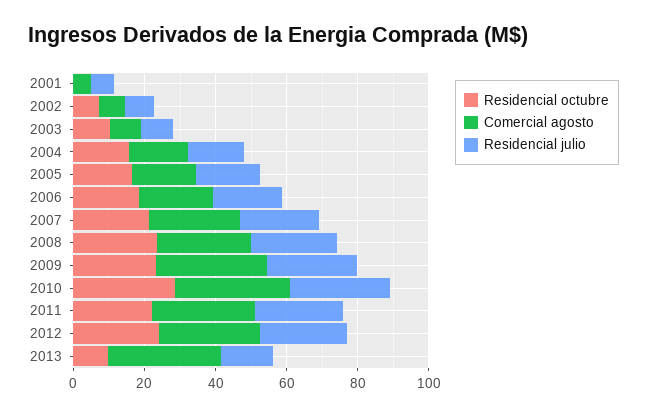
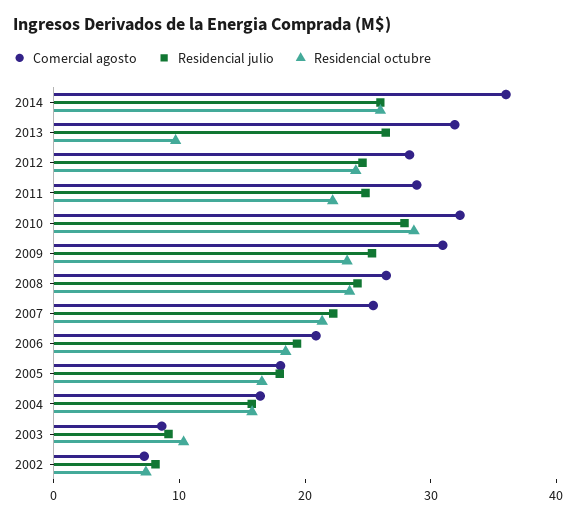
Residencial octubre, 2001: 0 -> none
Comercial agosto, 2001: 5 -> none
Residencial julio, 2001: 5 -> none
Residencial julio, 2013: 15 -> 26
Comercial agosto, 2014: none -> 36
Residencial julio, 2014: none -> 26
Residencial octubre, 2014: none -> 26

